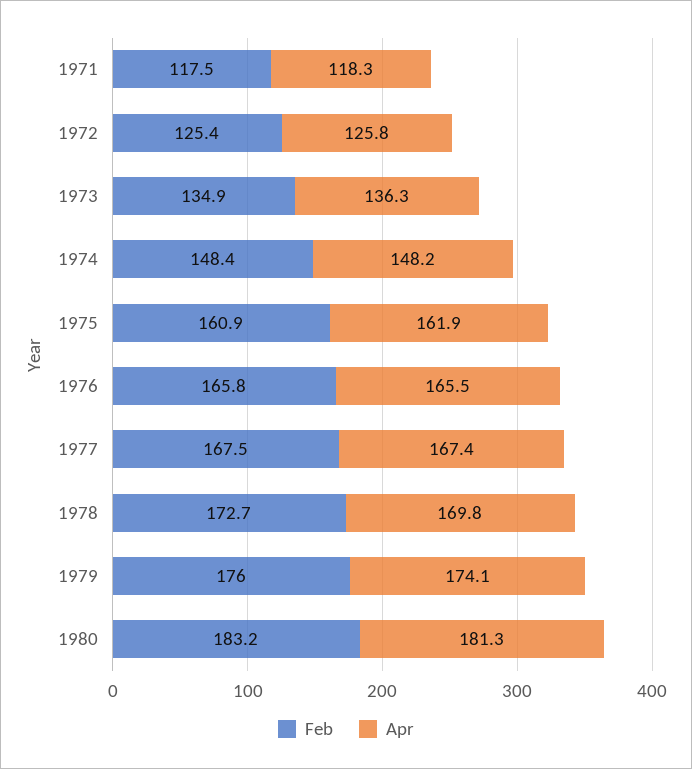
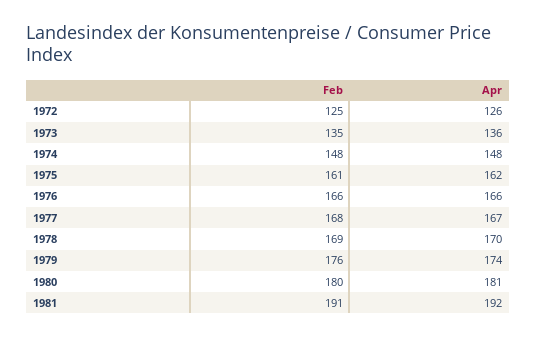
Feb, 1971: 117.5 -> none
Apr, 1971: 118.3 -> none
Feb, 1978: 172.7 -> 169
Feb, 1980: 183.2 -> 180
Feb, 1981: none -> 191
Apr, 1981: none -> 192

